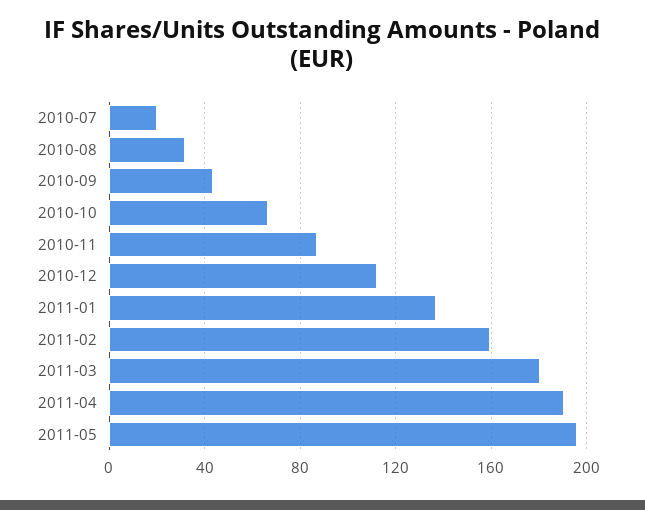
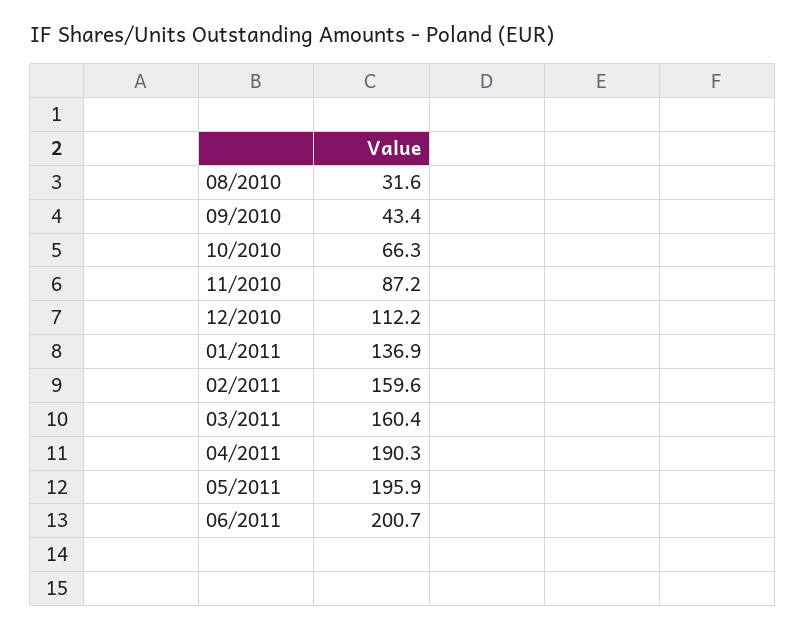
2010-07: 20 -> none
2011-03: 180 -> 160.4
06/2011: none -> 200.7

